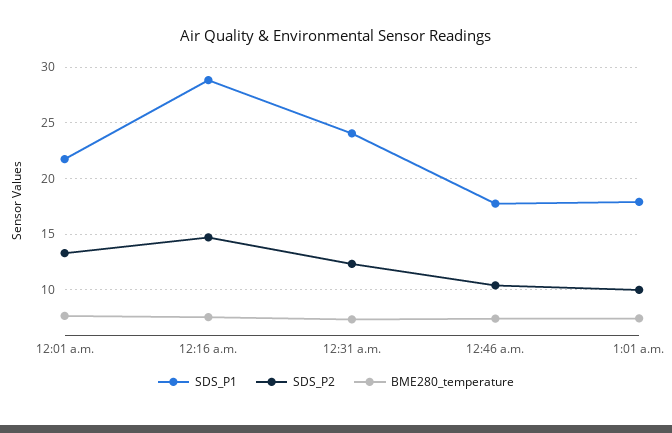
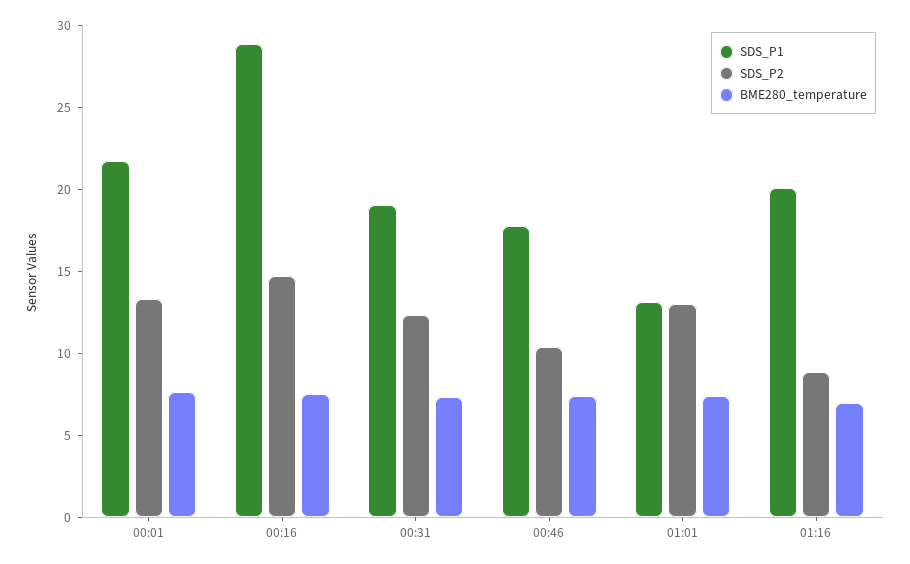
SDS_P1, 12:31 a.m.: 24 -> 19
SDS_P1, 1:01 a.m.: 18 -> 13
SDS_P2, 1:01 a.m.: 10 -> 13
SDS_P1, 01:16: none -> 20
SDS_P2, 01:16: none -> 9
BME280_temperature, 01:16: none -> 7

